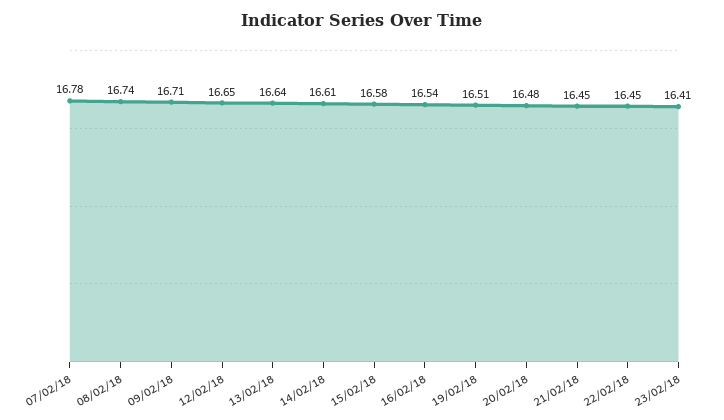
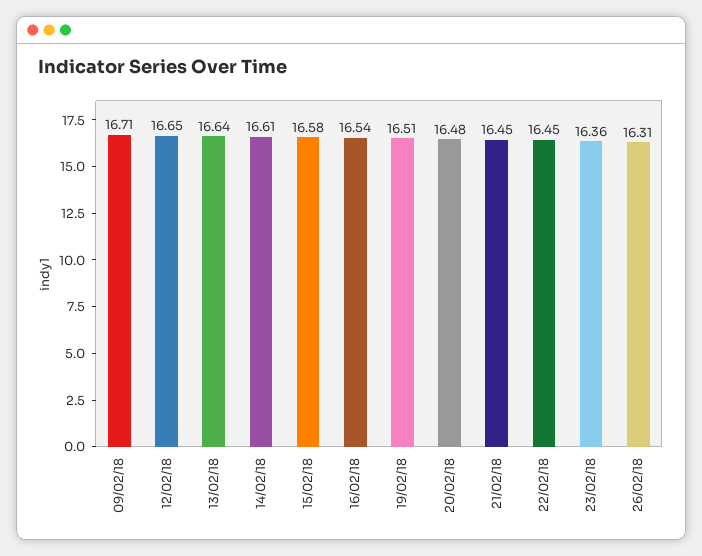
07/02/18: 16.78 -> none
08/02/18: 16.74 -> none
23/02/18: 16.41 -> 16.36
26/02/18: none -> 16.31

